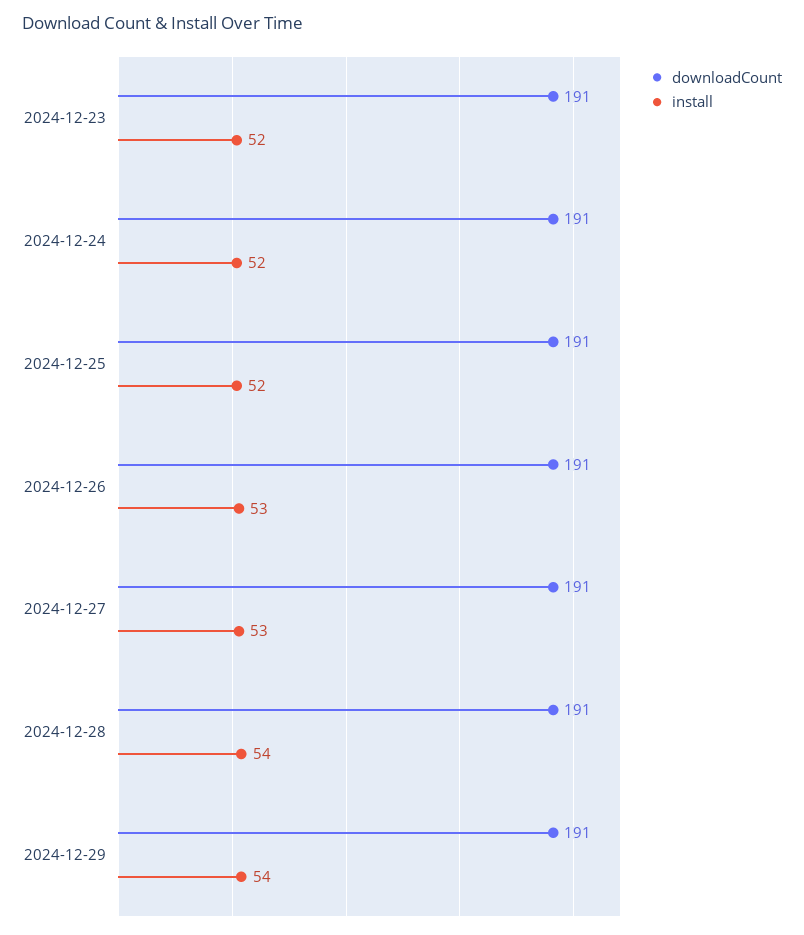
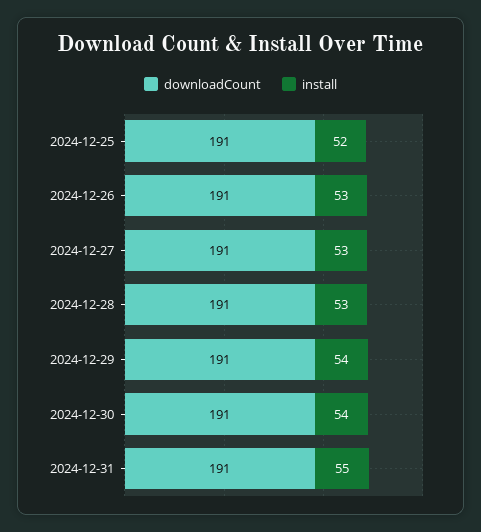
downloadCount, 2024-12-23: 191 -> none
install, 2024-12-23: 52 -> none
downloadCount, 2024-12-24: 191 -> none
install, 2024-12-24: 52 -> none
install, 2024-12-28: 54 -> 53
downloadCount, 2024-12-30: none -> 191
install, 2024-12-30: none -> 54
downloadCount, 2024-12-31: none -> 191
install, 2024-12-31: none -> 55

